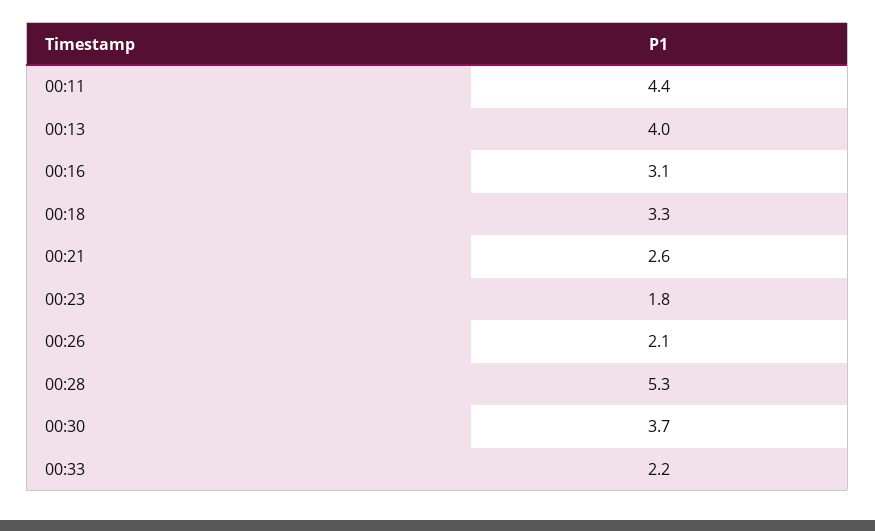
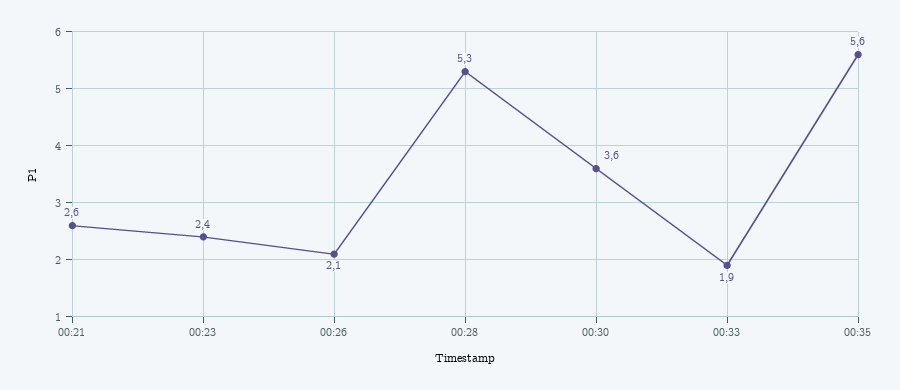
00:11: 4.4 -> none
00:13: 4 -> none
00:16: 3.1 -> none
00:18: 3.3 -> none
00:23: 1.8 -> 2.4
00:30: 3.7 -> 3.6
00:33: 2.2 -> 1.9
00:35: none -> 5.6

